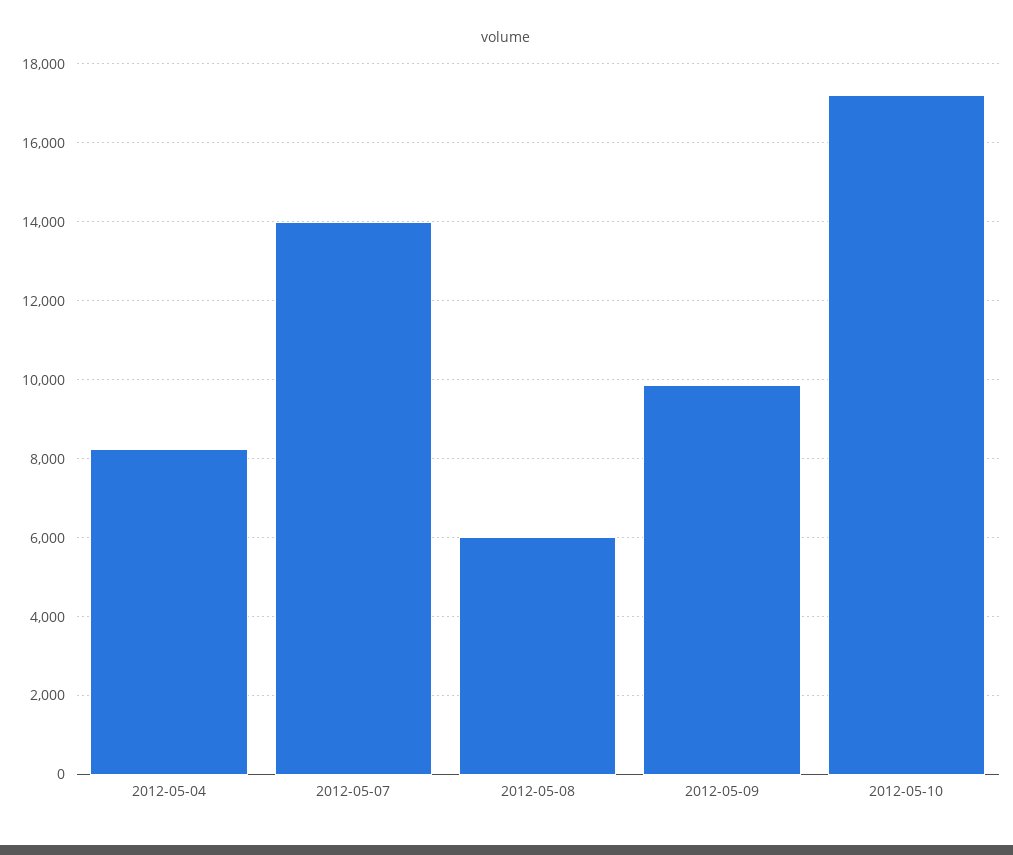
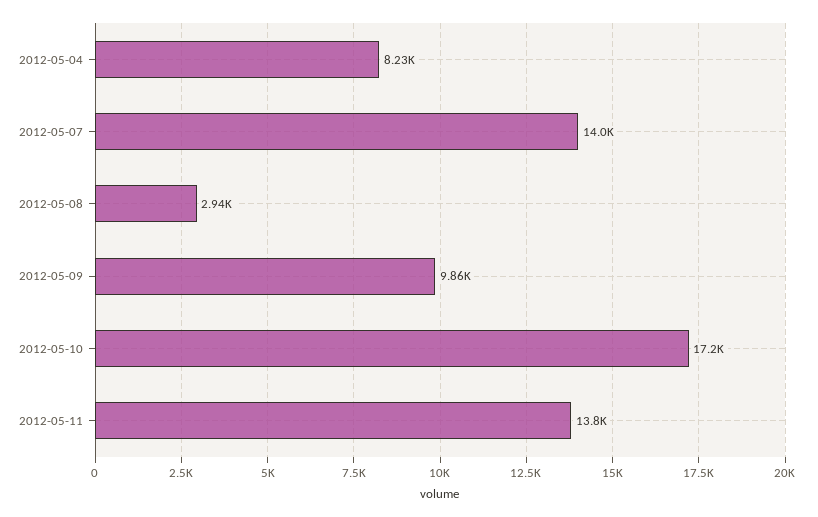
2012-05-08: 6000 -> 2940
2012-05-11: none -> 13800

